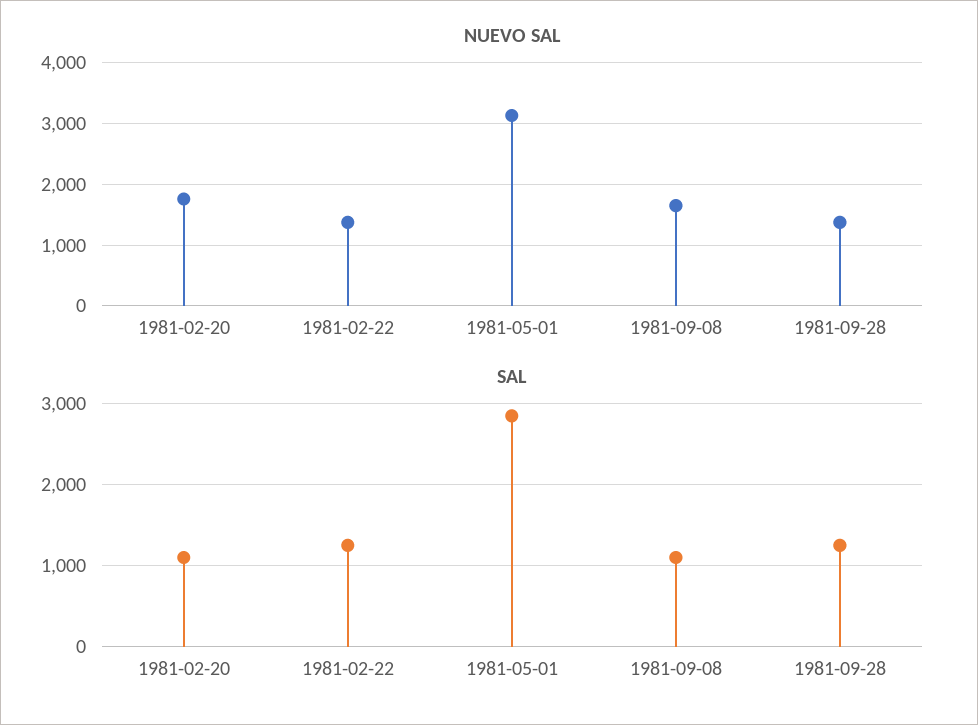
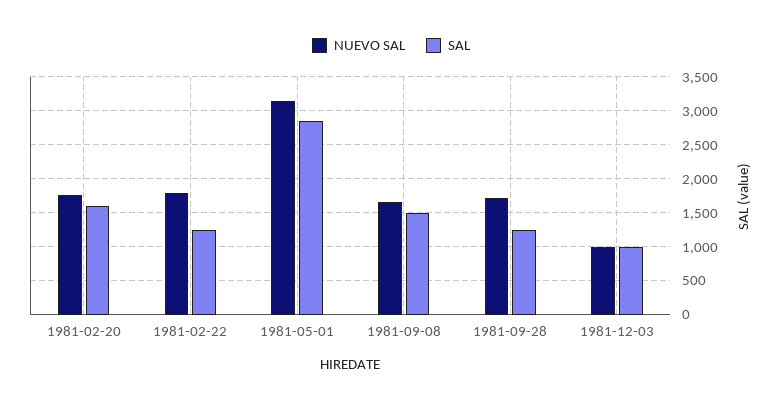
NUEVO SAL, 1981-02-22: 1400 -> 1800
NUEVO SAL, 1981-09-28: 1400 -> 1700
SAL, 1981-02-20: 1100 -> 1600
SAL, 1981-09-08: 1100 -> 1500
NUEVO SAL, 1981-12-03: none -> 1000
SAL, 1981-12-03: none -> 1000

